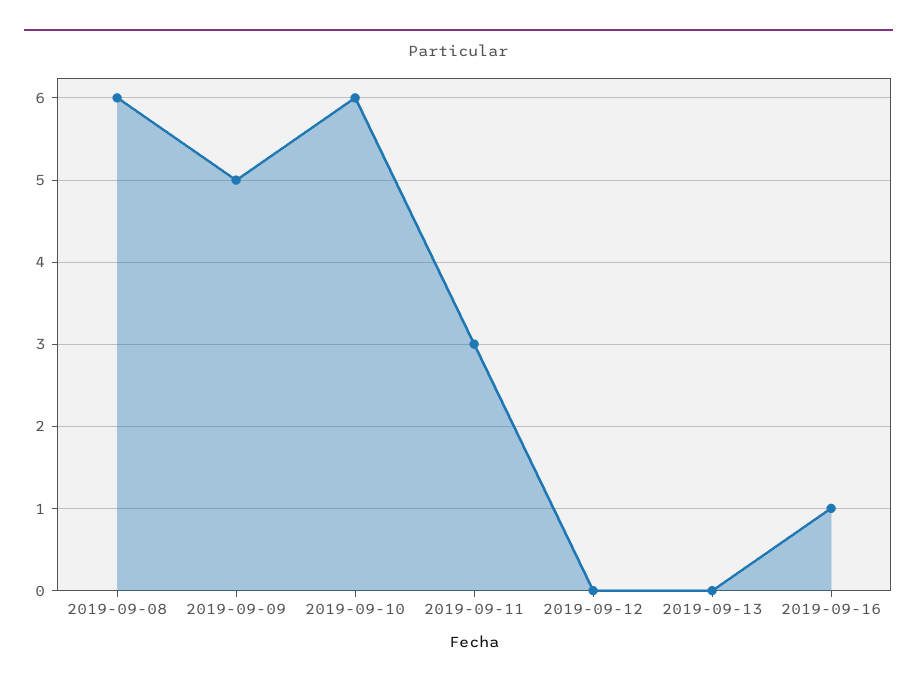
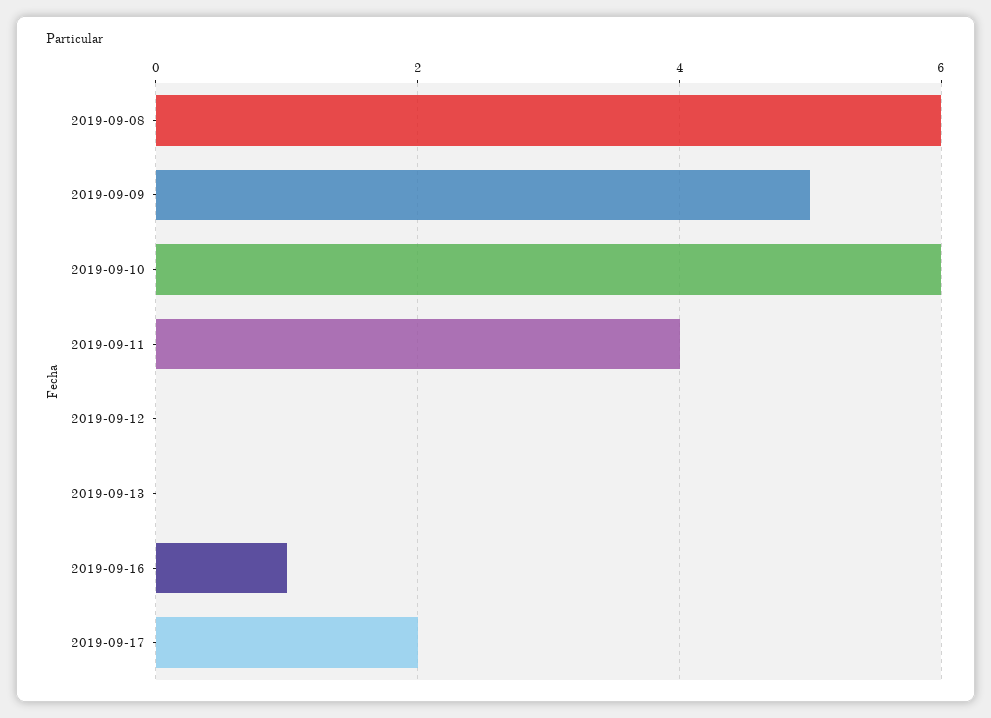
2019-09-11: 3 -> 4
2019-09-17: none -> 2

